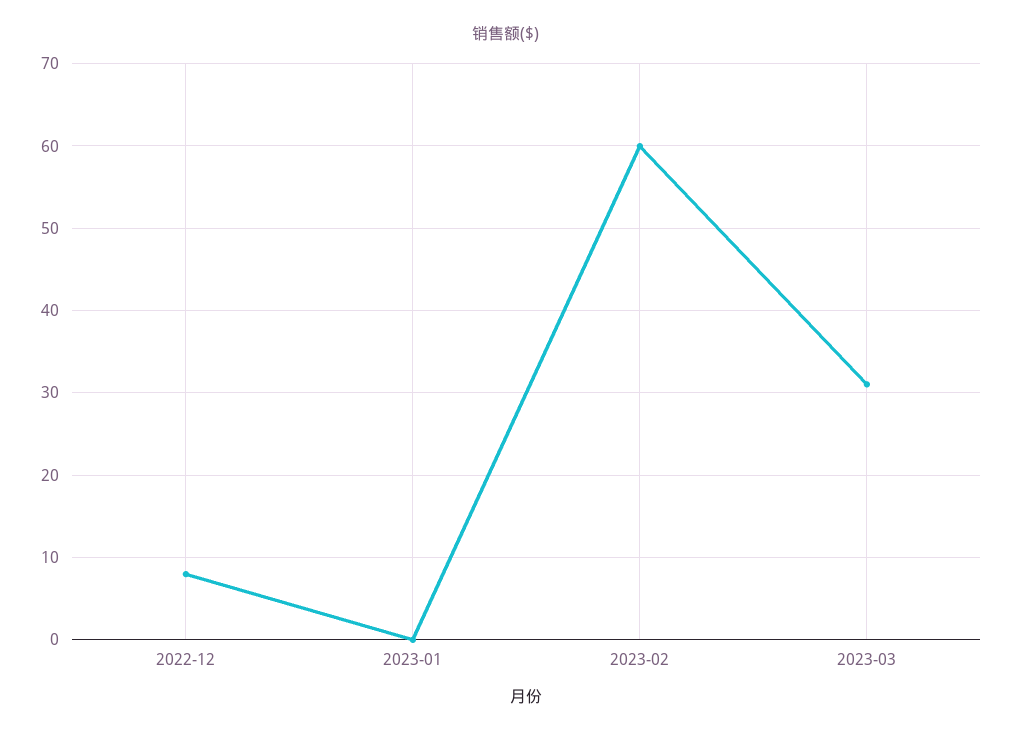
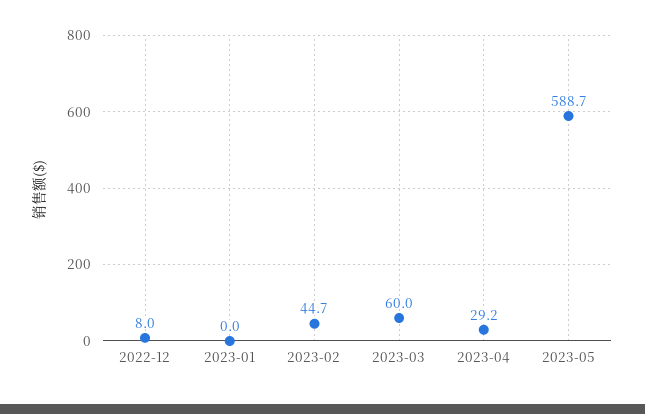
2023-02: 60 -> 44.7
2023-03: 31 -> 60
2023-04: none -> 29.2
2023-05: none -> 588.7

